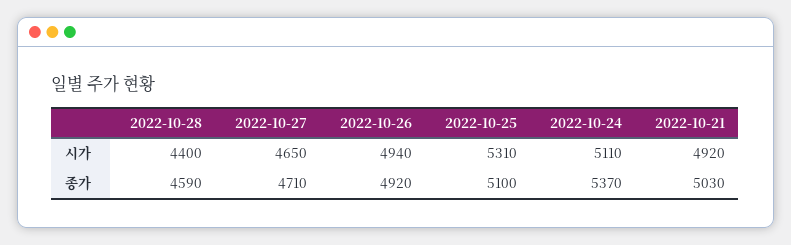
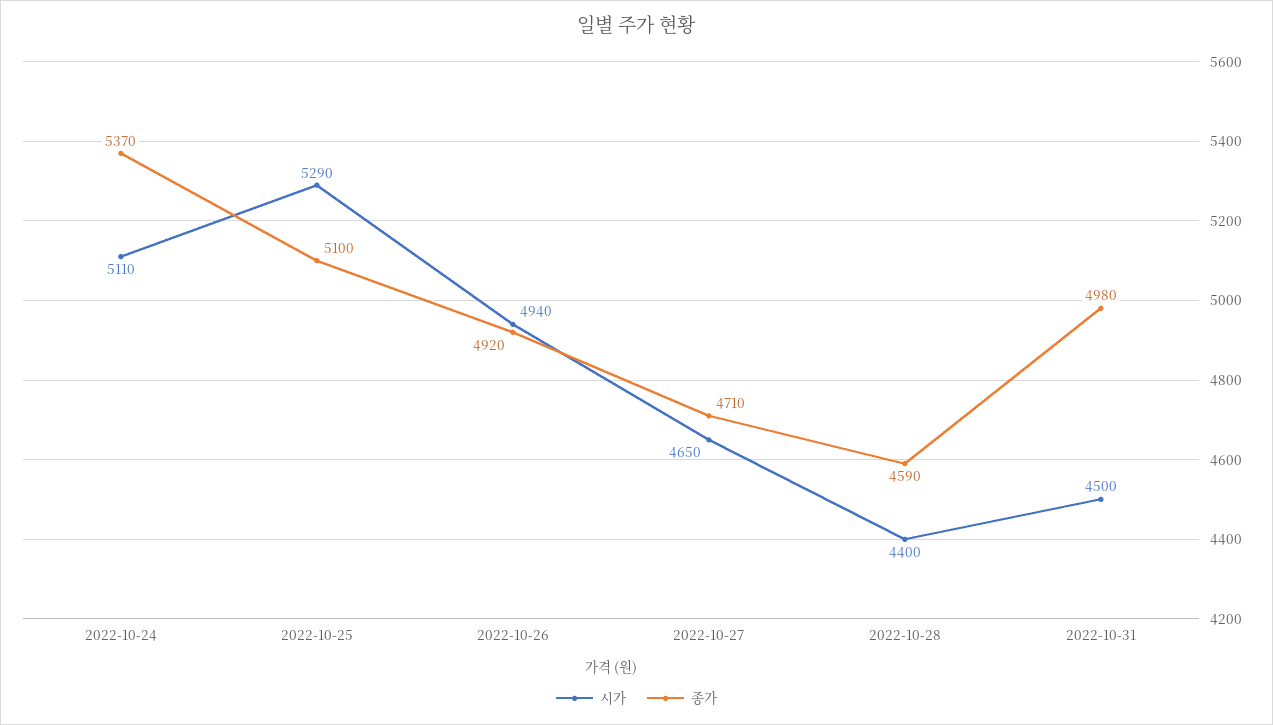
시가, 2022-10-25: 5310 -> 5290
시가, 2022-10-21: 4920 -> none
종가, 2022-10-21: 5030 -> none
시가, 2022-10-31: none -> 4500
종가, 2022-10-31: none -> 4980

